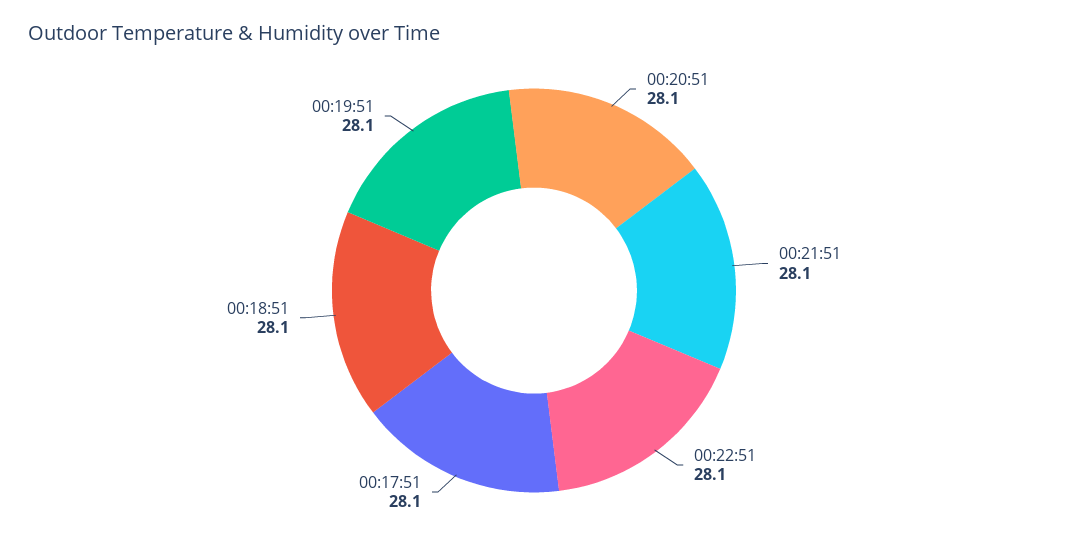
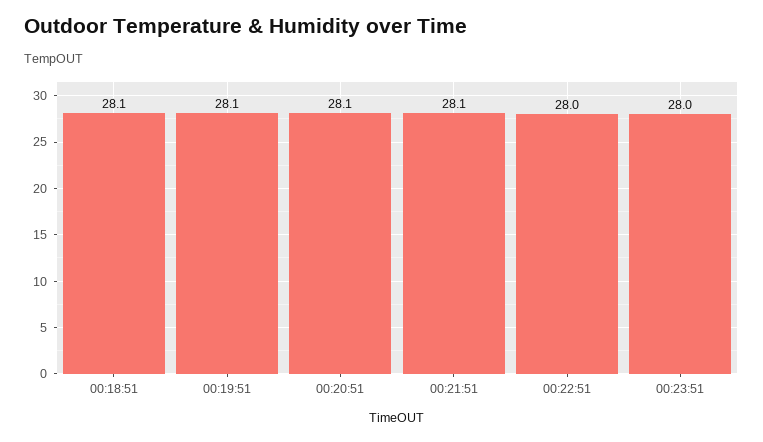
00:22:51: 28.1 -> 28
00:17:51: 28.1 -> none
00:23:51: none -> 28

